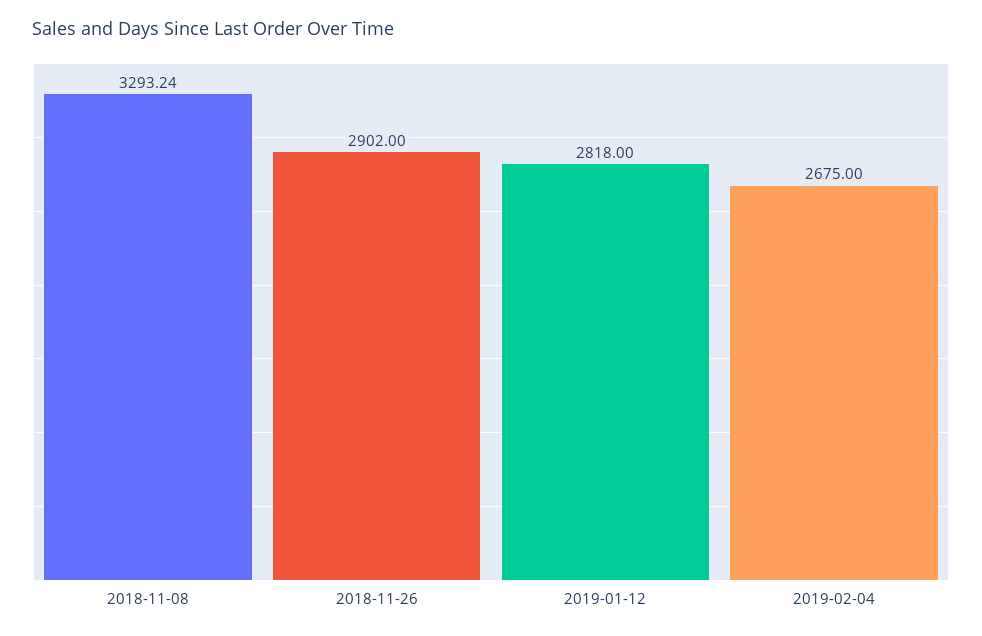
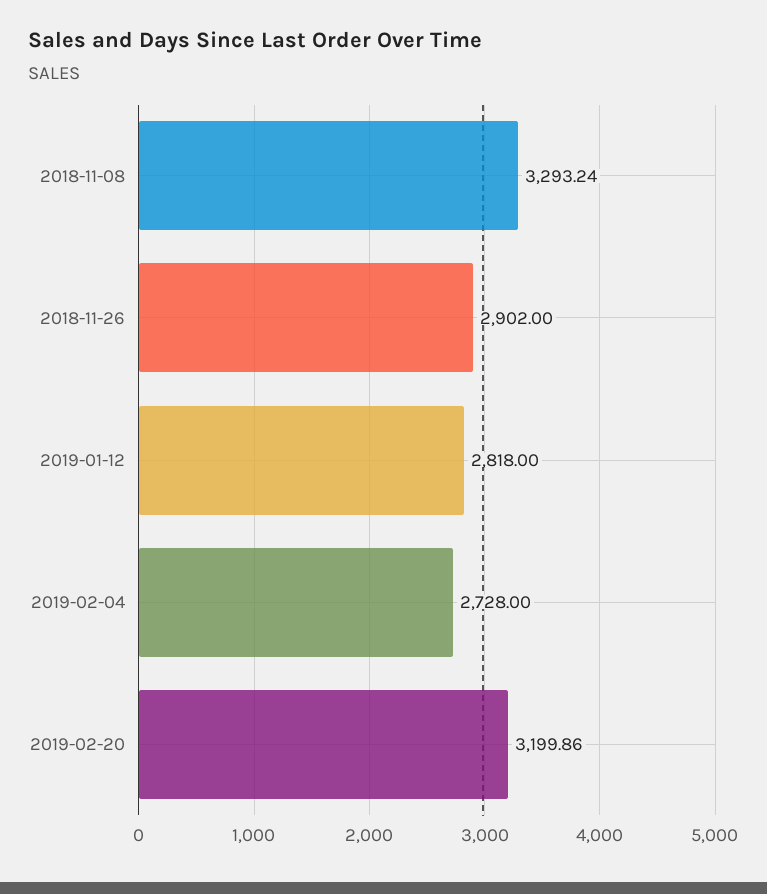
2019-02-04: 2675 -> 2728
2019-02-20: none -> 3199.86

